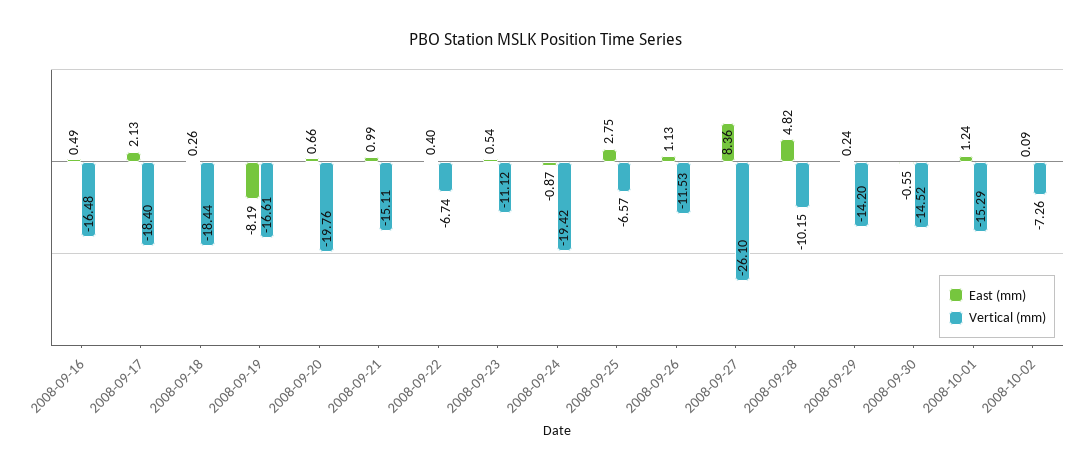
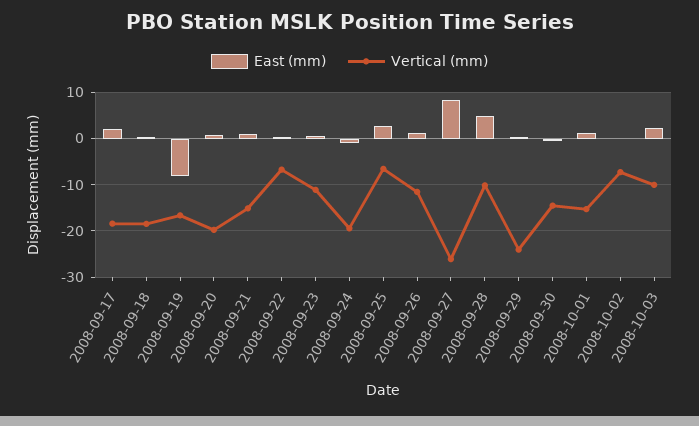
East (mm), 2008-09-16: 0.49 -> none
Vertical (mm), 2008-09-16: -16.48 -> none
Vertical (mm), 2008-09-29: -14.2 -> -24
East (mm), 2008-10-03: none -> 2
Vertical (mm), 2008-10-03: none -> -10

